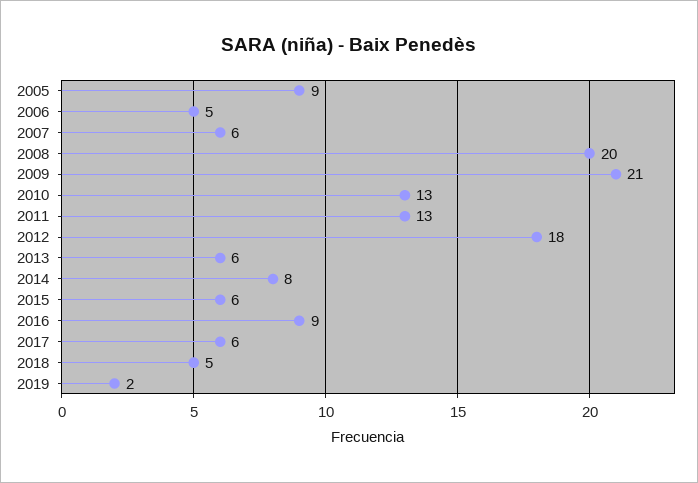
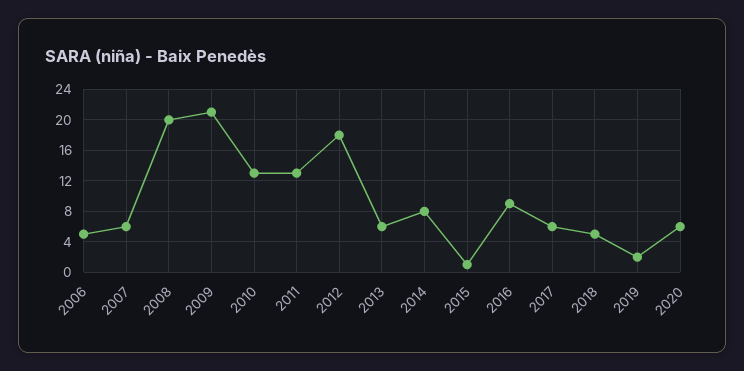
2005: 9 -> none
2015: 6 -> 1
2020: none -> 6

